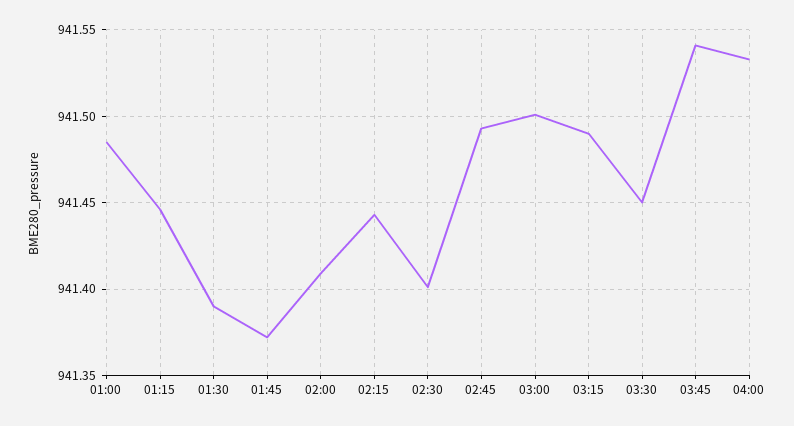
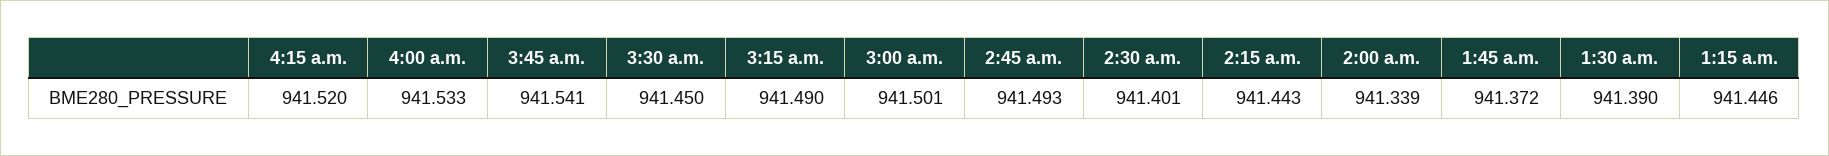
01:00: 941.485 -> none
02:00: 941.41 -> 941.339
4:15 a.m.: none -> 941.52

